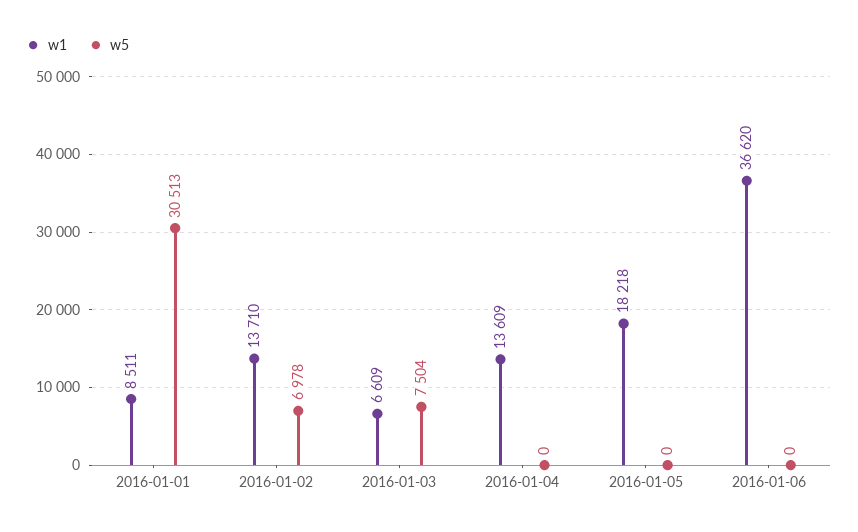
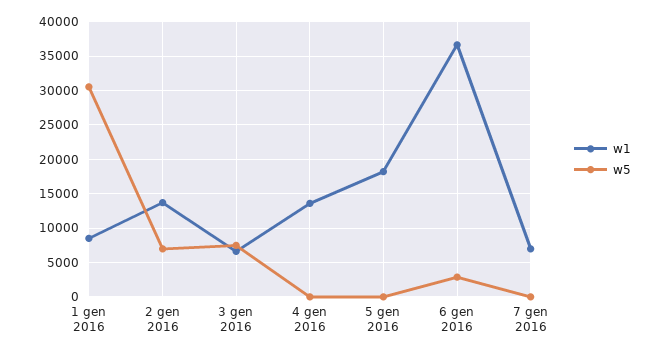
w5, 2016-01-06: 0 -> 3000
w1, 7 gen 2016: none -> 7000
w5, 7 gen 2016: none -> 0

